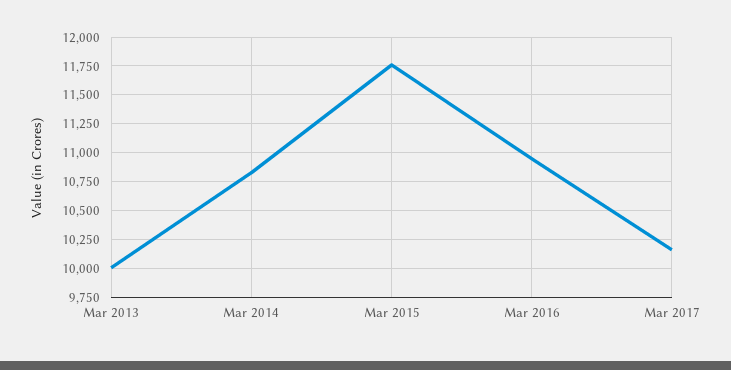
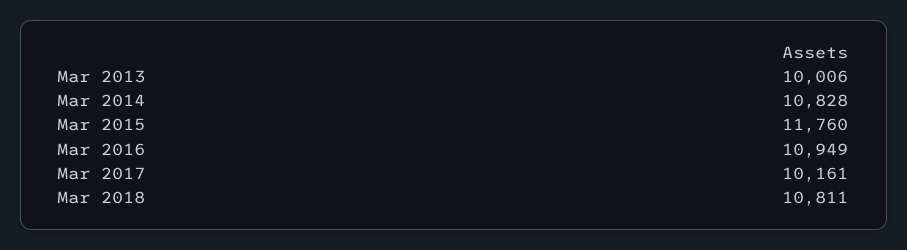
Mar 2018: none -> 10811

